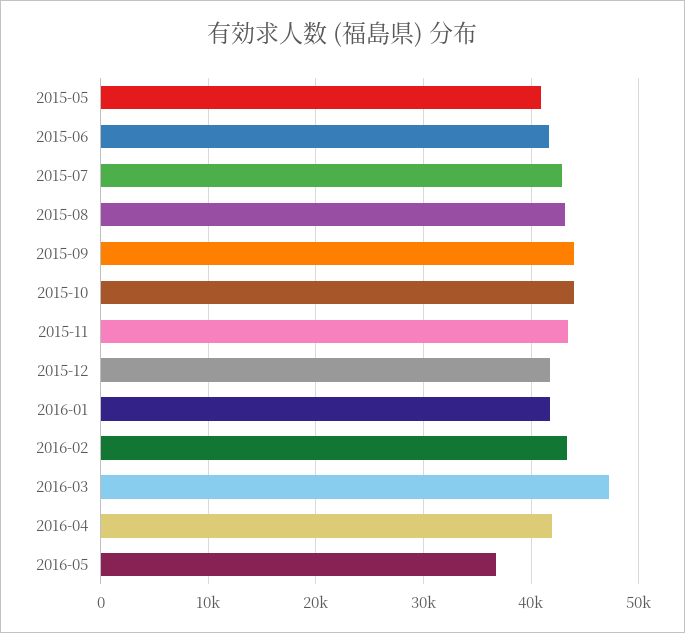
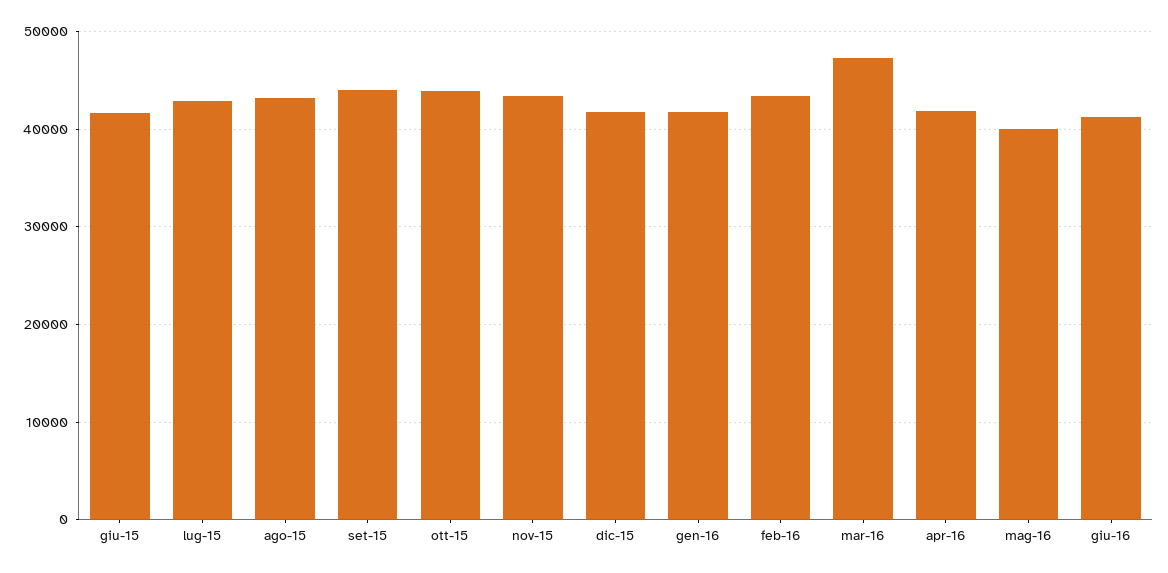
2015-05: 41000 -> none
2016-05: 37000 -> 40000
giu-16: none -> 41000

